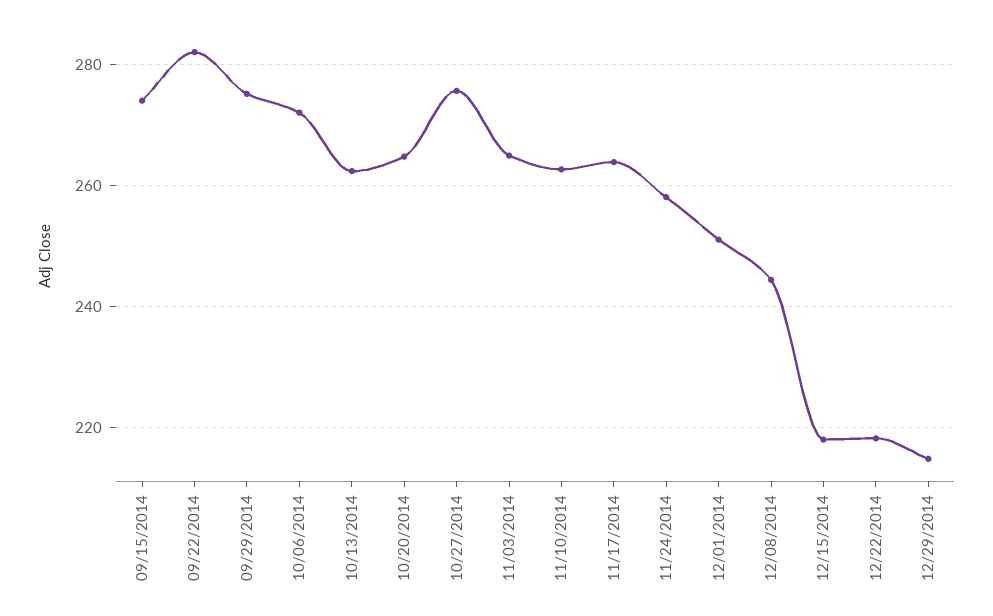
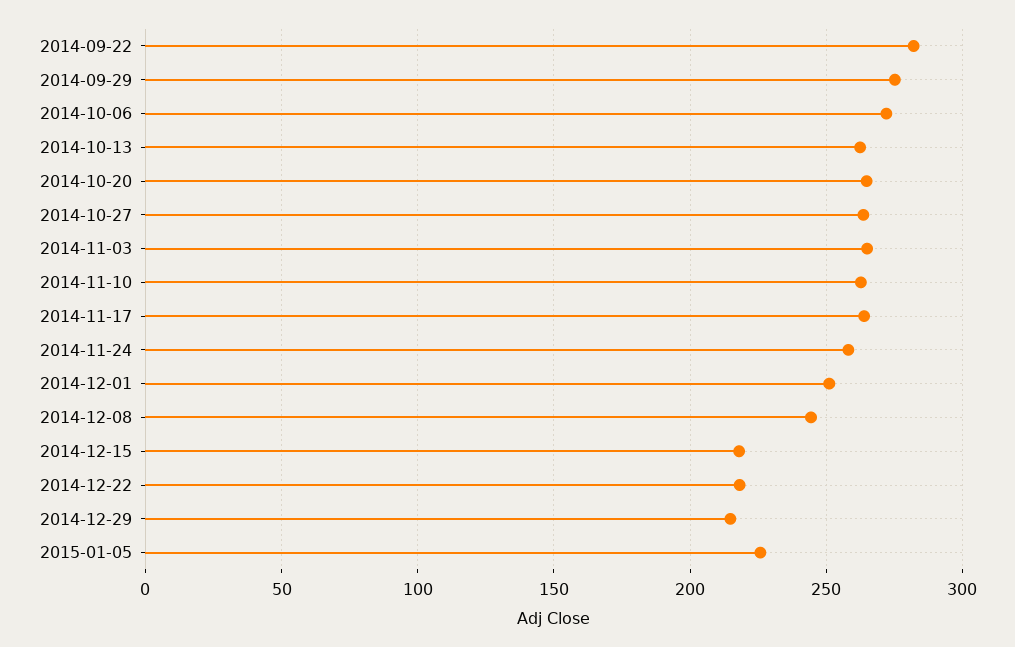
09/15/2014: 274 -> none
10/27/2014: 276 -> 265
2015-01-05: none -> 225

